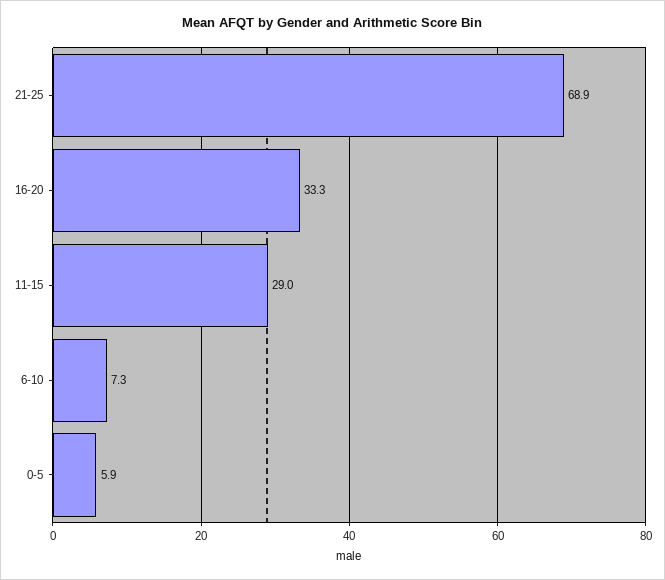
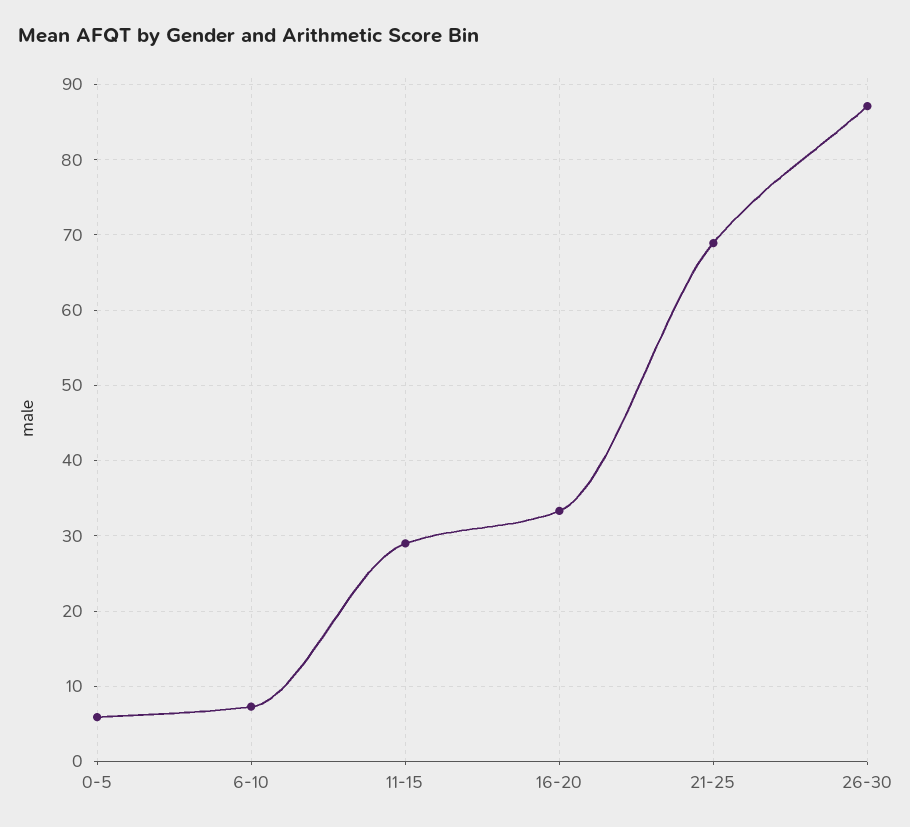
26-30: none -> 87

